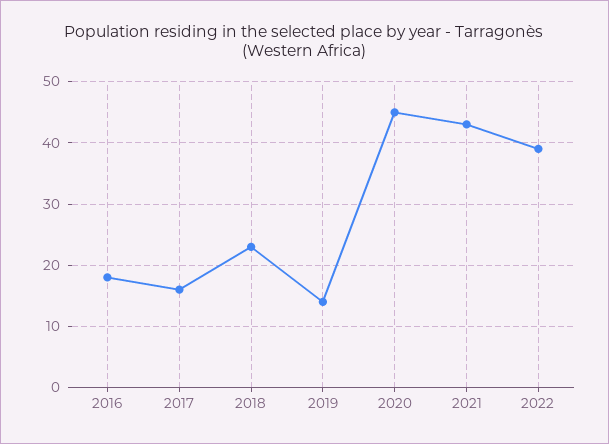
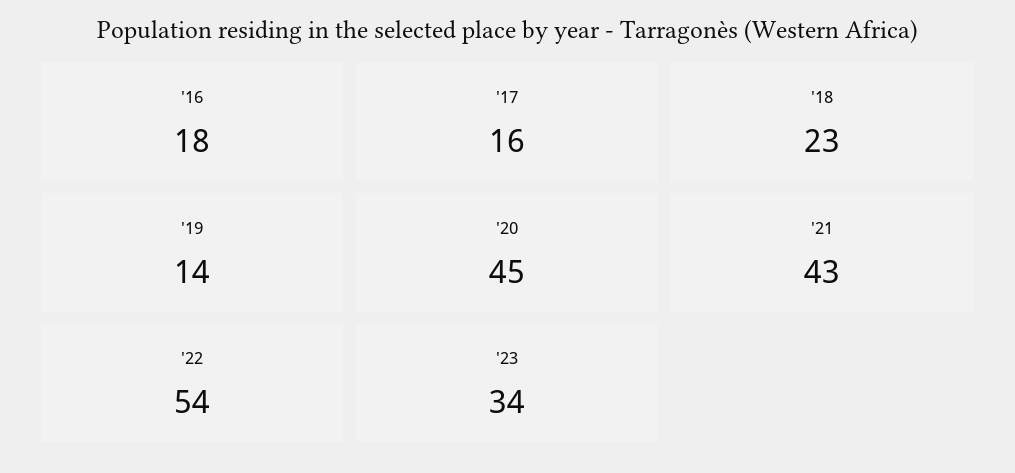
2022: 39 -> 54
'23: none -> 34

